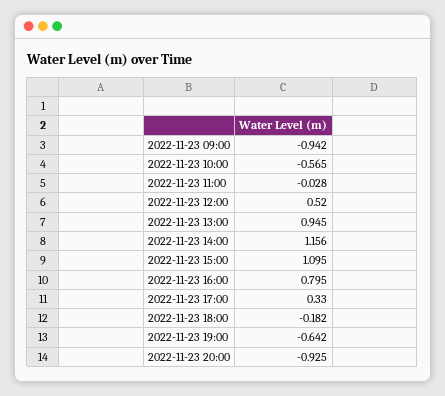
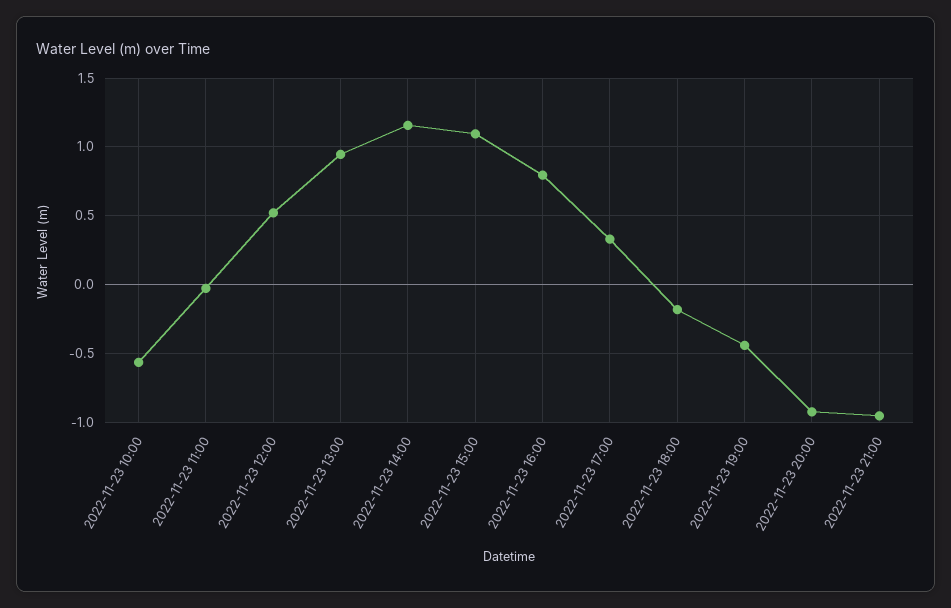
2022-11-23 09:00: -0.942 -> none
2022-11-23 19:00: -0.642 -> -0.45
2022-11-23 21:00: none -> -0.95

